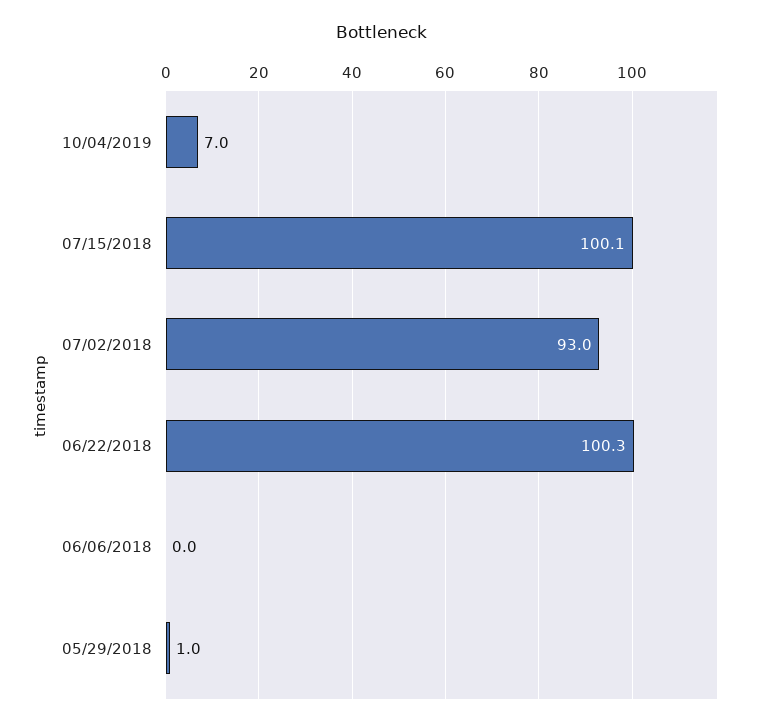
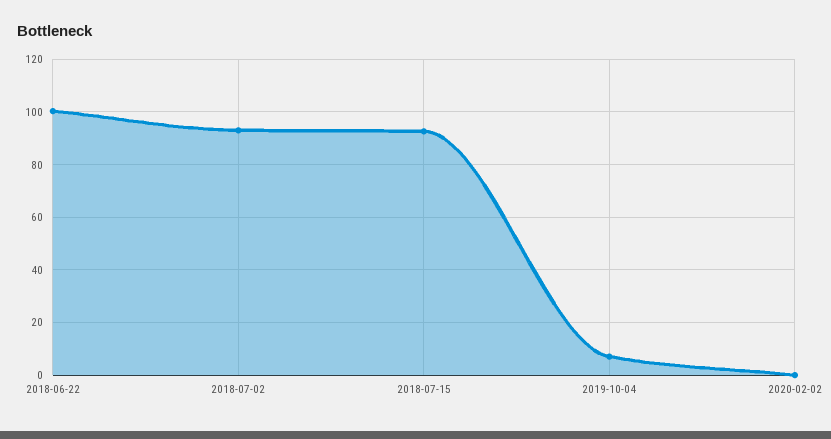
07/15/2018: 100.1 -> 92.5
06/06/2018: 0 -> none
05/29/2018: 1 -> none
2020-02-02: none -> 0

